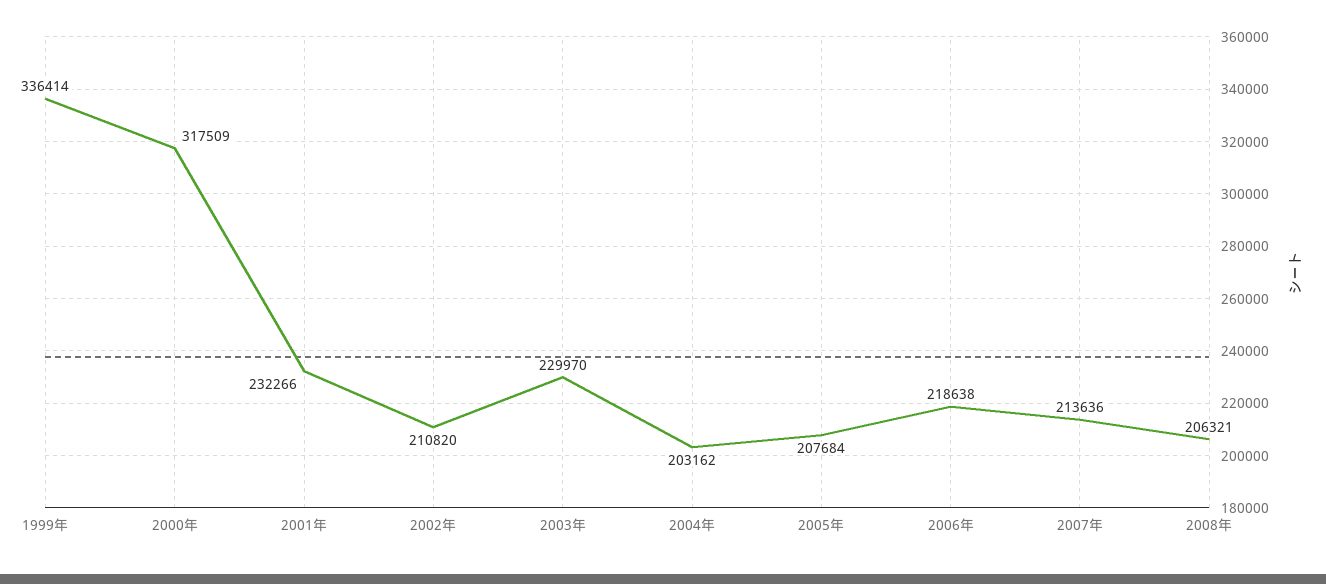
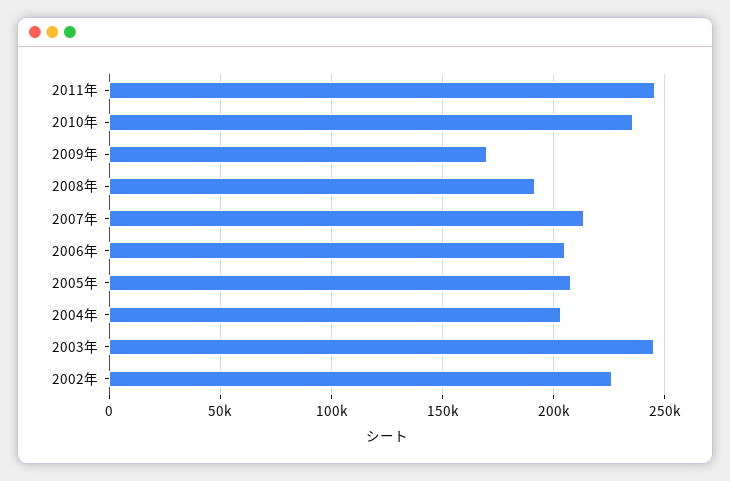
1999年: 336414 -> none
2000年: 317509 -> none
2001年: 232266 -> none
2002年: 210820 -> 225000
2003年: 229970 -> 245000
2006年: 218638 -> 205000
2008年: 206321 -> 190000
2011年: none -> 245000
2010年: none -> 235000
2009年: none -> 170000

